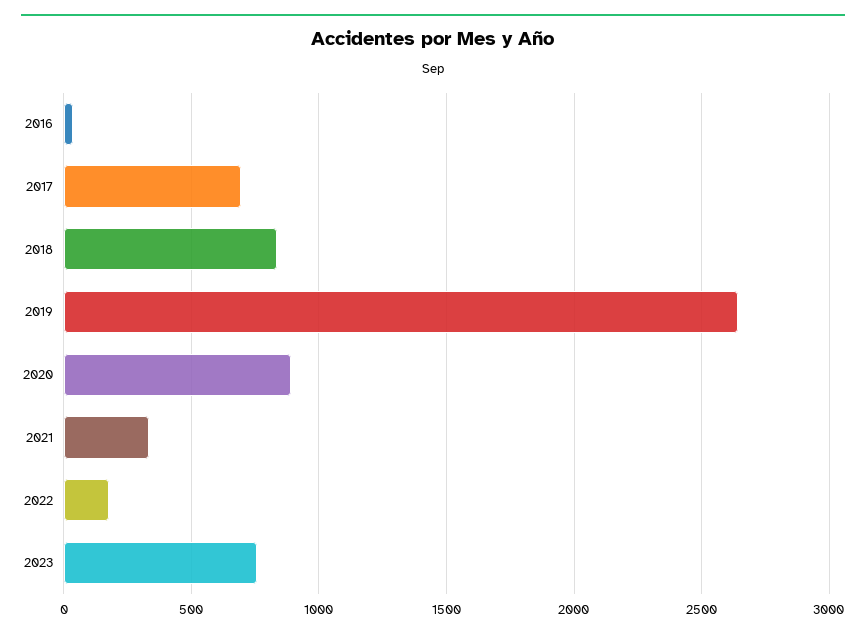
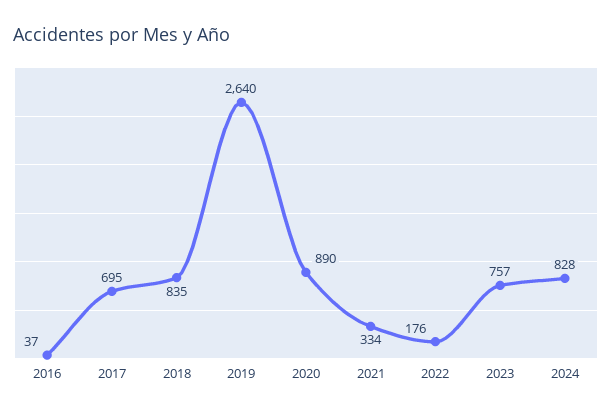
2024: none -> 828

